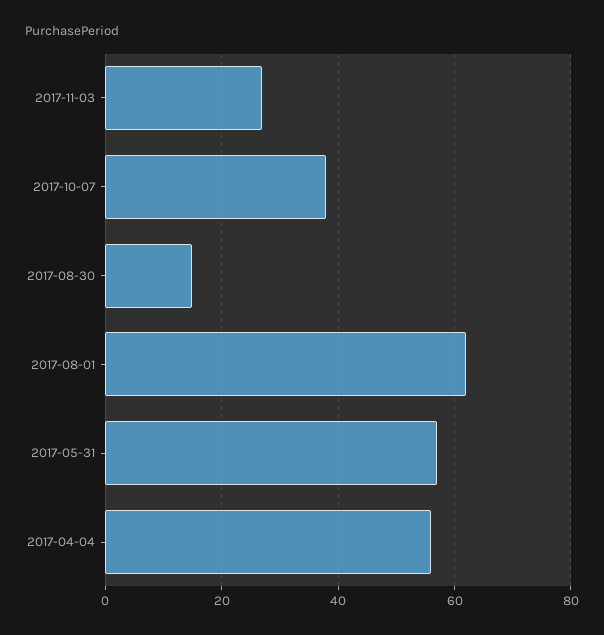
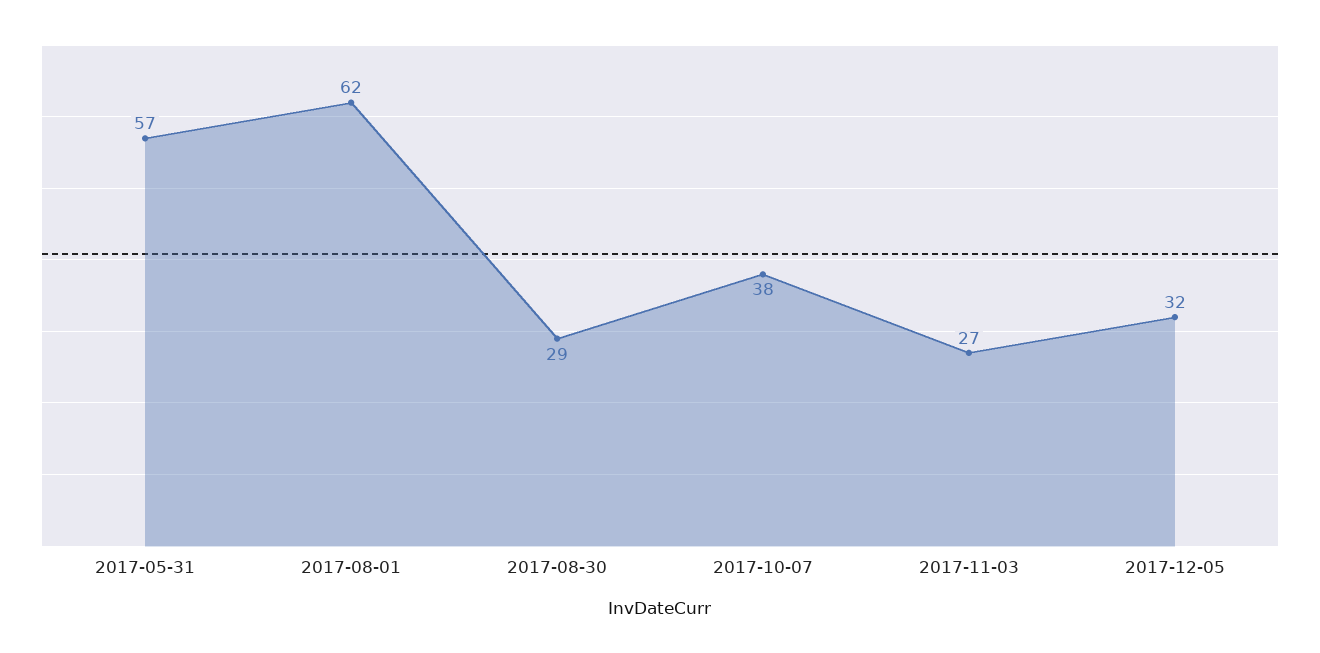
2017-08-30: 15 -> 29
2017-04-04: 55 -> none
2017-12-05: none -> 32

